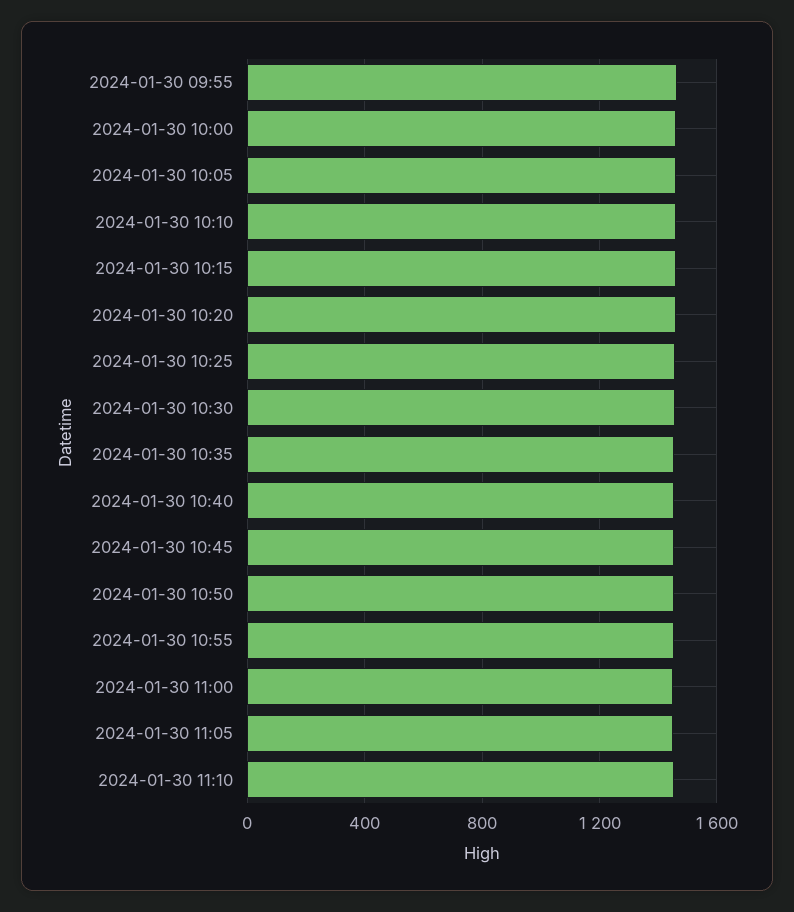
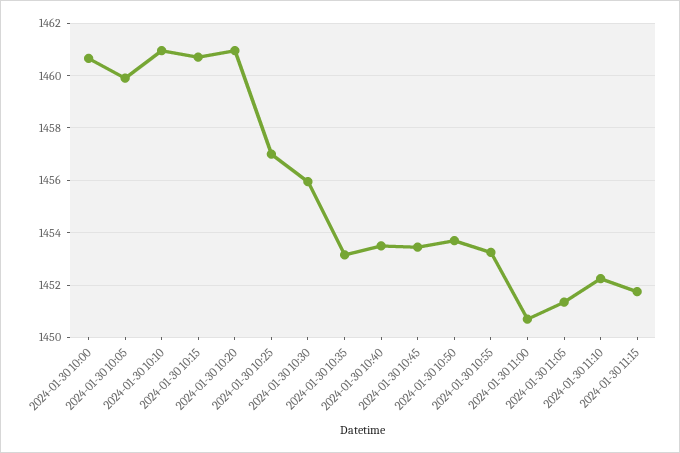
2024-01-30 09:55: 1450 -> none
2024-01-30 11:15: none -> 1451.75

